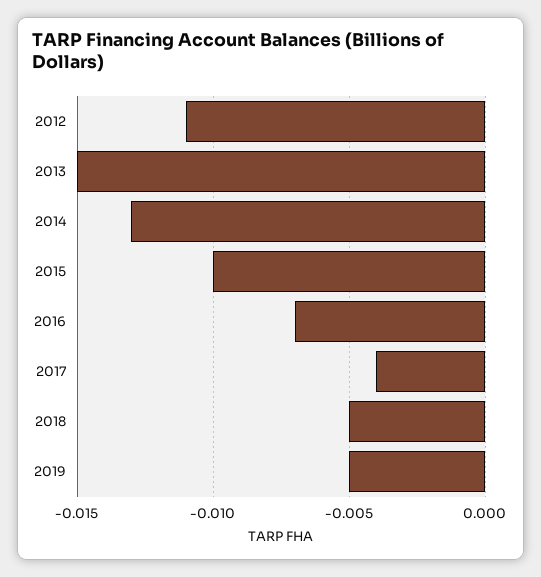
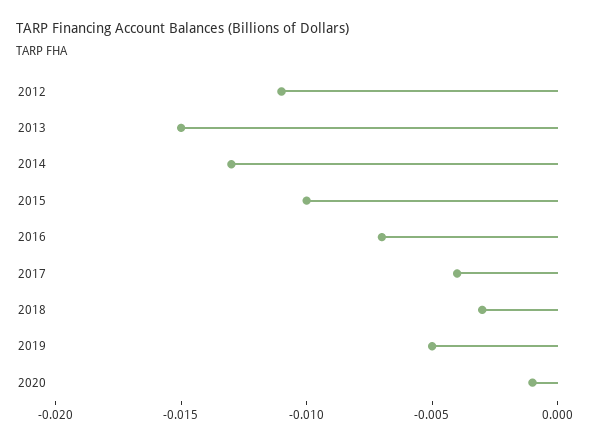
2018: -0.005 -> -0.003
2020: none -> -0.001

